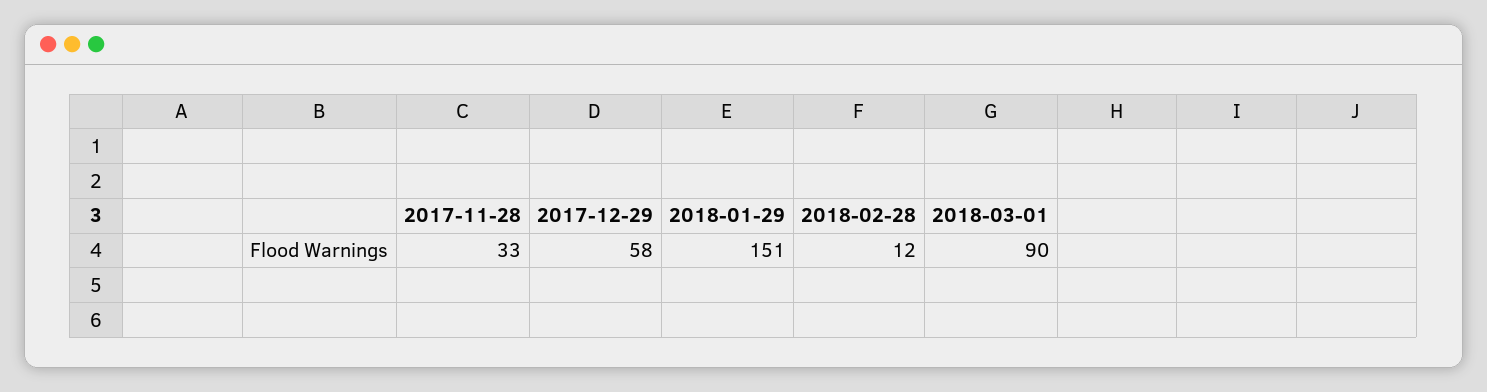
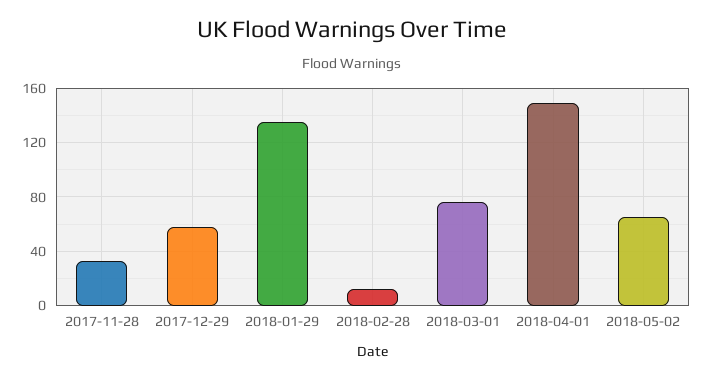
2018-01-29: 151 -> 135
2018-03-01: 90 -> 75
2018-04-01: none -> 150
2018-05-02: none -> 65

